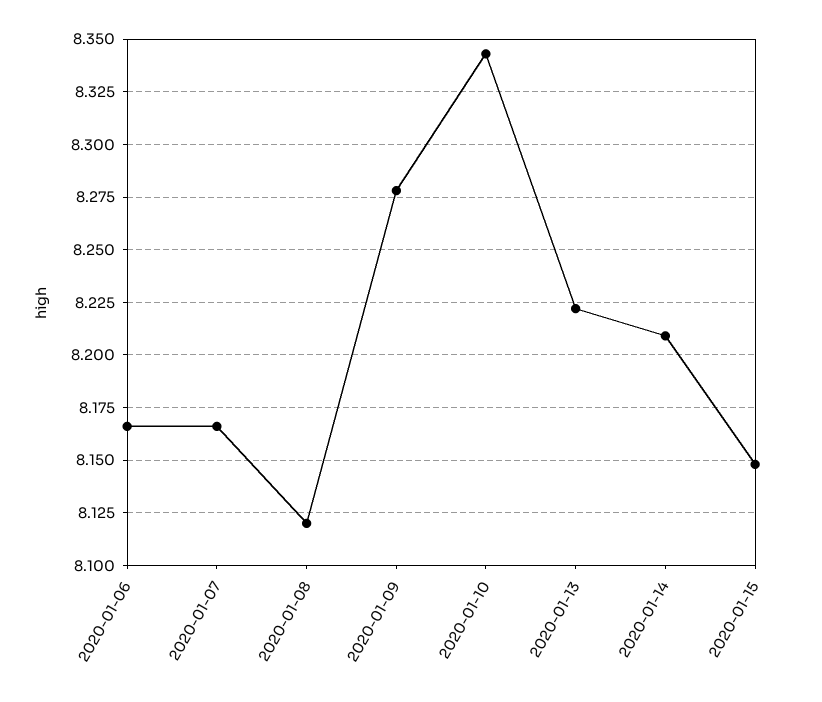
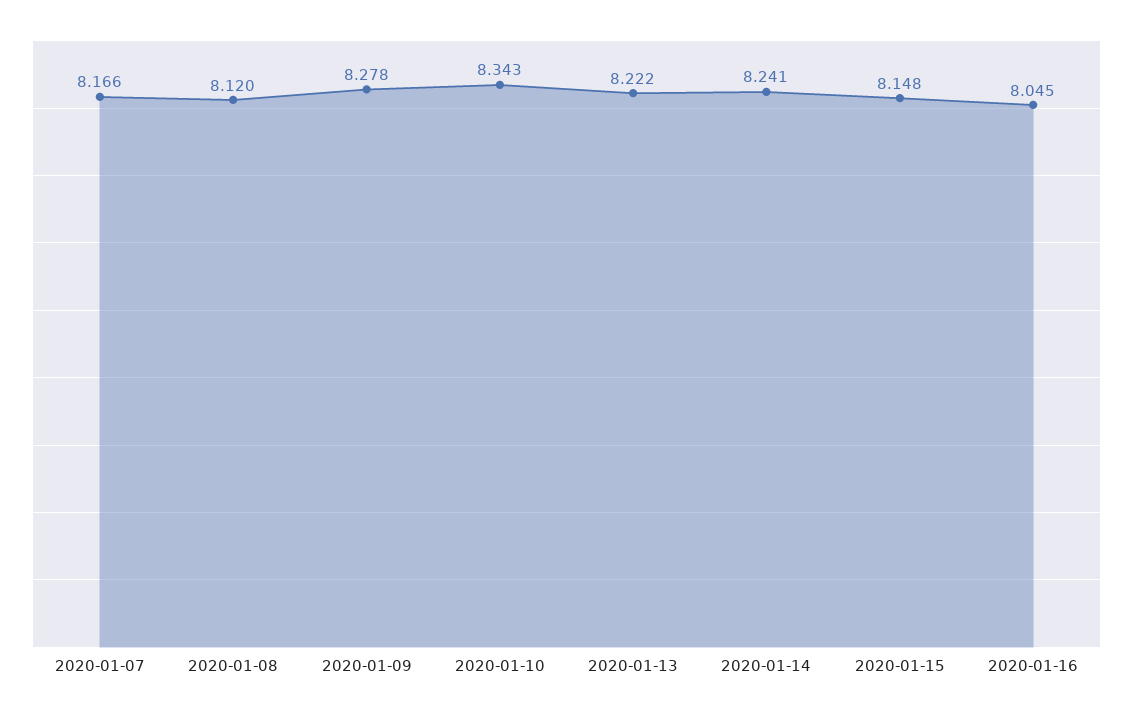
2020-01-06: 8.165 -> none
2020-01-14: 8.21 -> 8.241
2020-01-16: none -> 8.045

